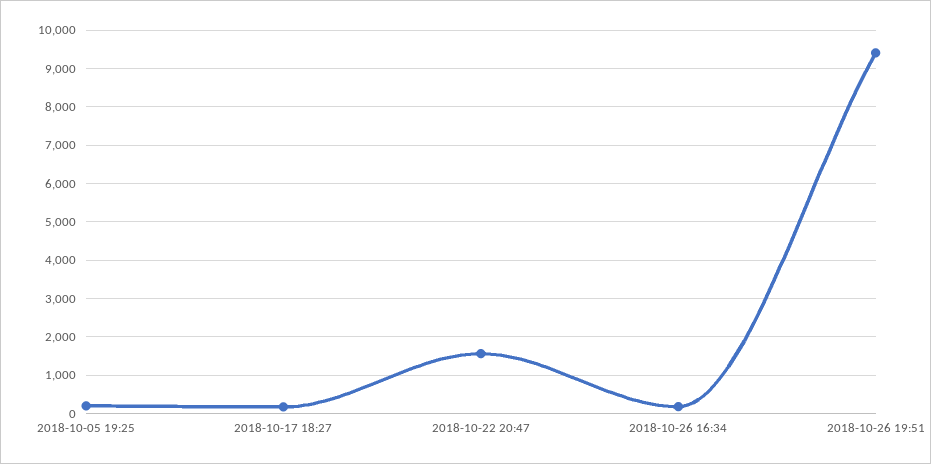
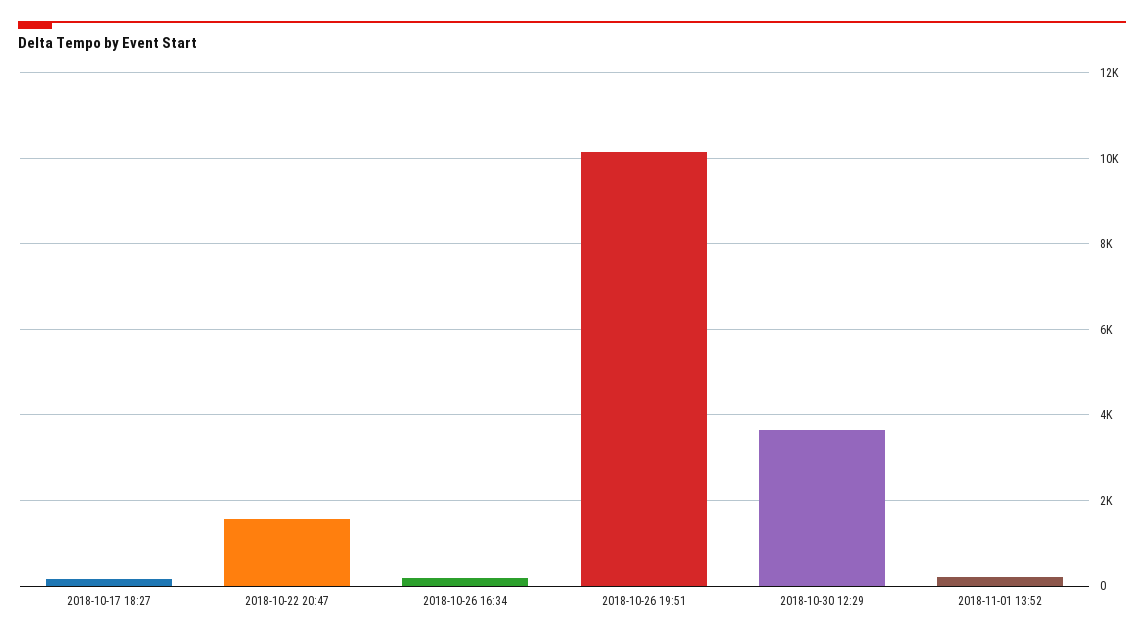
2018-10-05 19:25: 200 -> none
2018-10-26 19:51: 9400 -> 10200
2018-10-30 12:29: none -> 3600
2018-11-01 13:52: none -> 200

